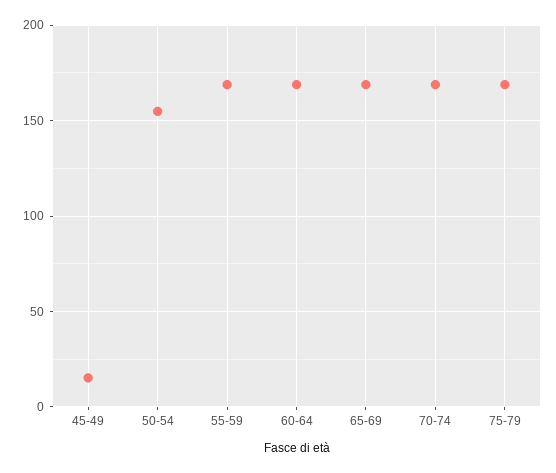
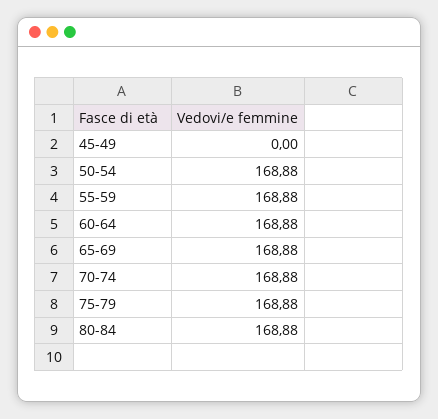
45-49: 15 -> 0
50-54: 155 -> 168.88
80-84: none -> 168.88

